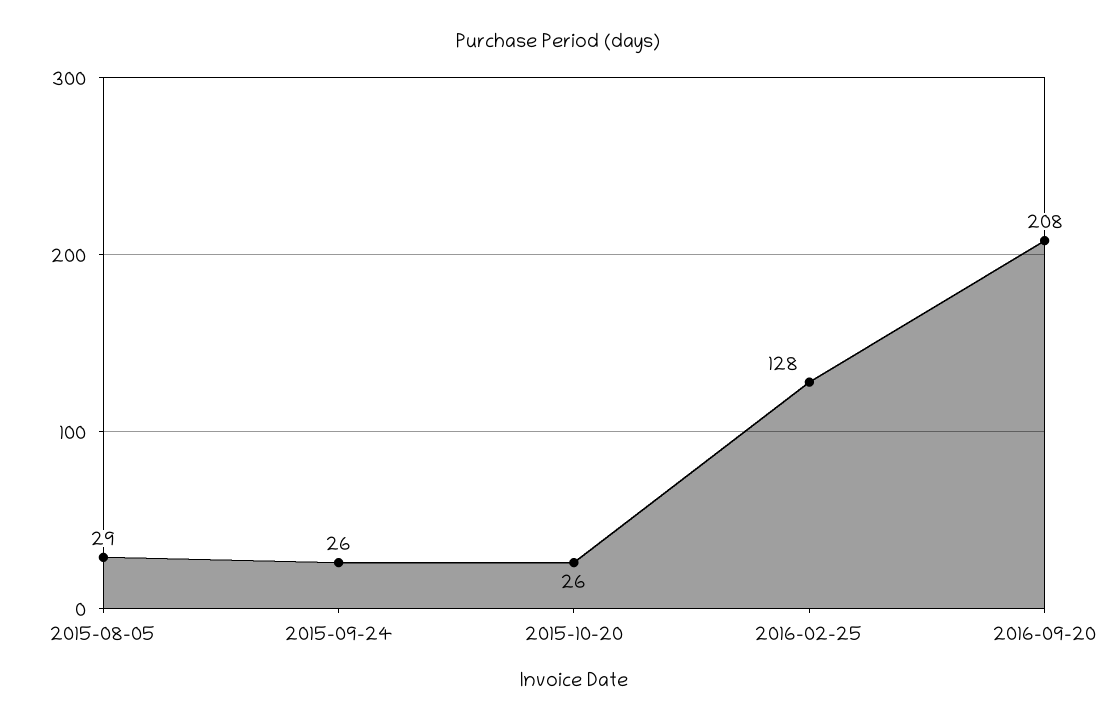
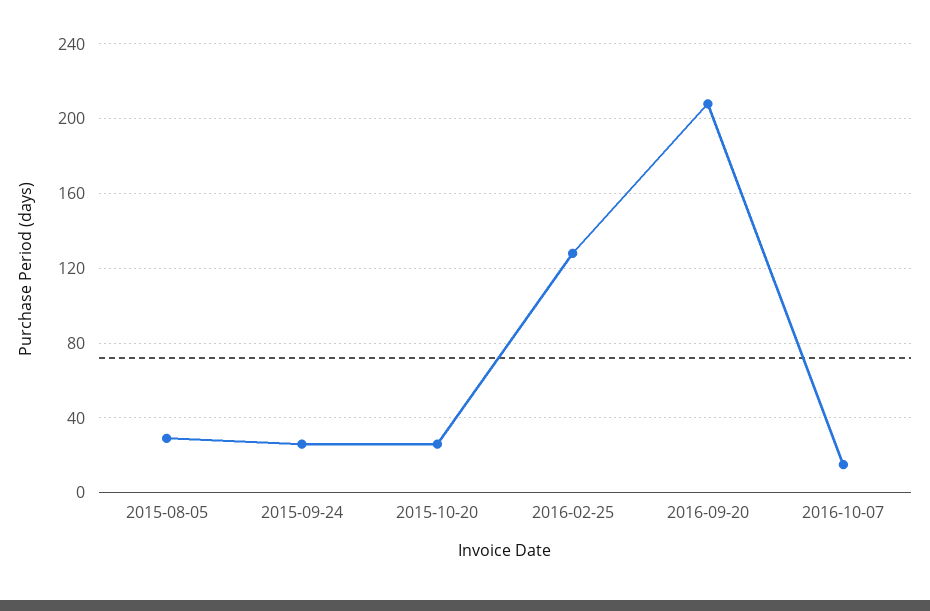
2016-10-07: none -> 15

